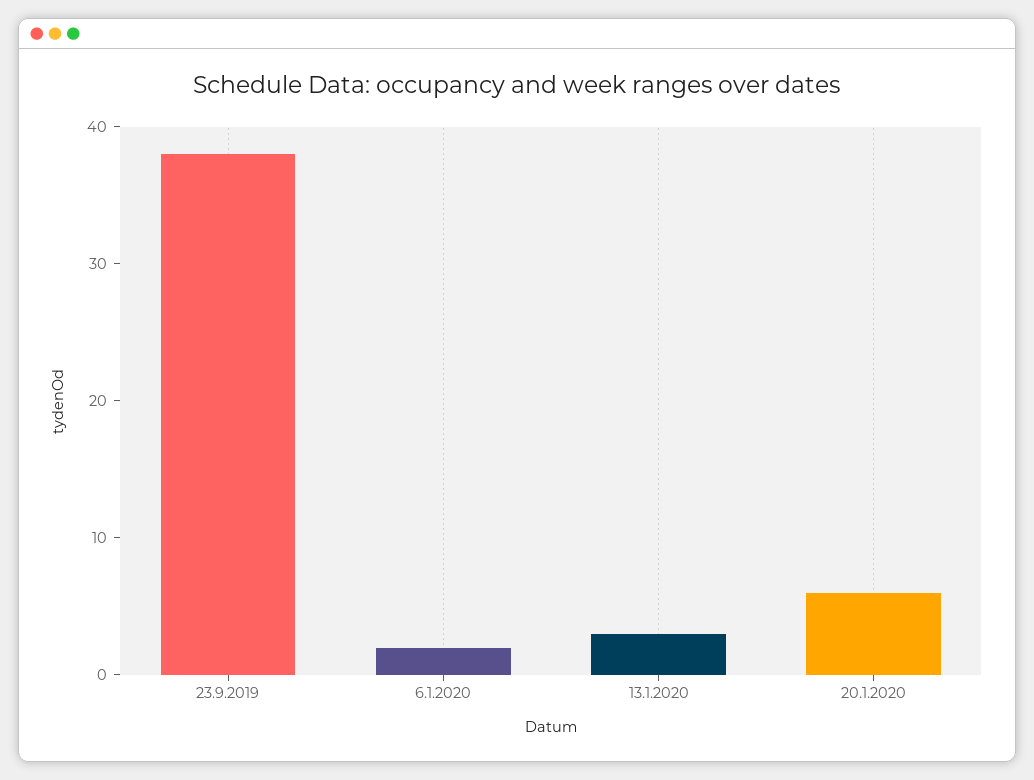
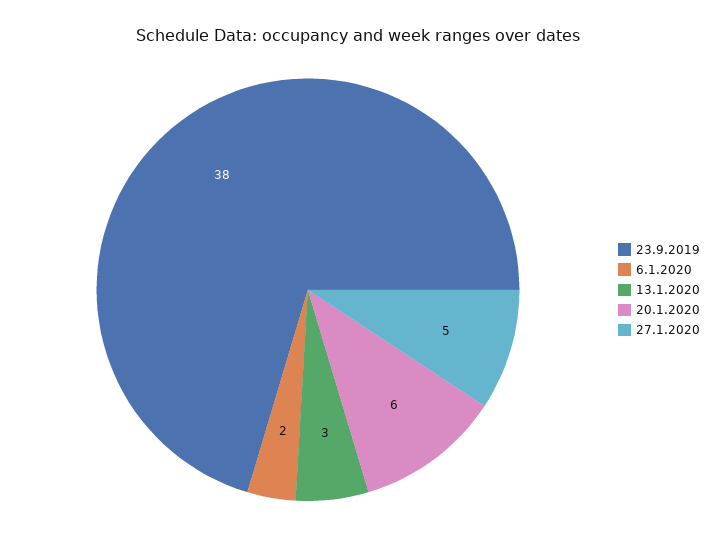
27.1.2020: none -> 5

